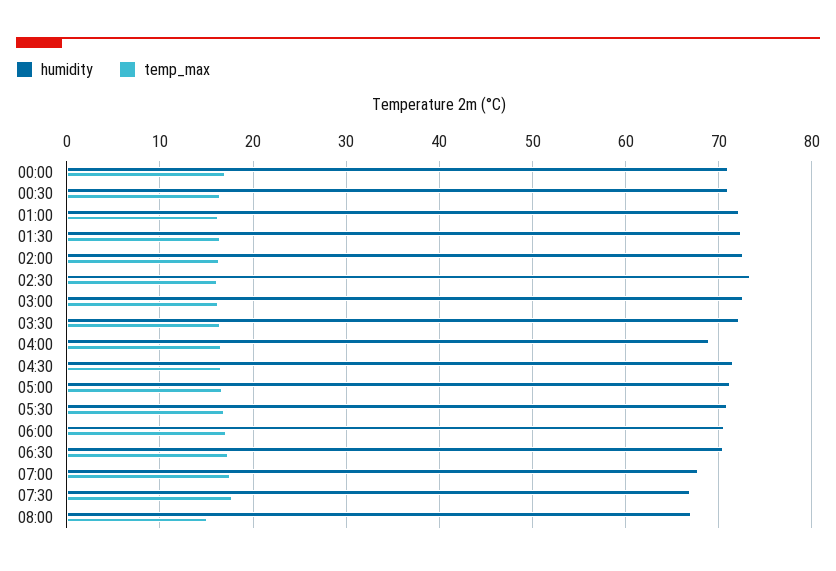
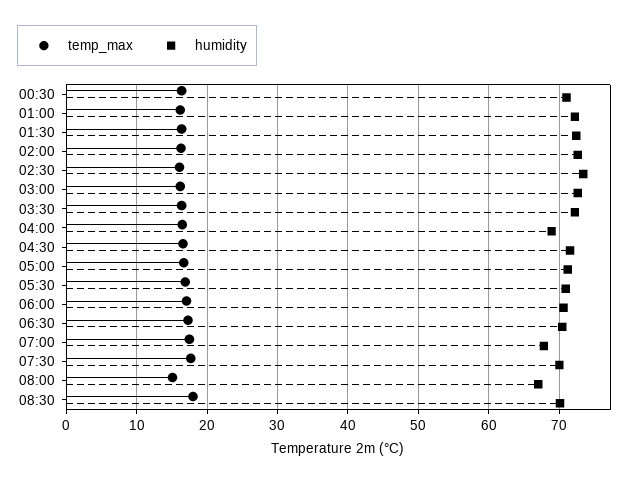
humidity, 00:00: 71 -> none
temp_max, 00:00: 17 -> none
humidity, 07:30: 67 -> 70
temp_max, 08:30: none -> 18
humidity, 08:30: none -> 70

